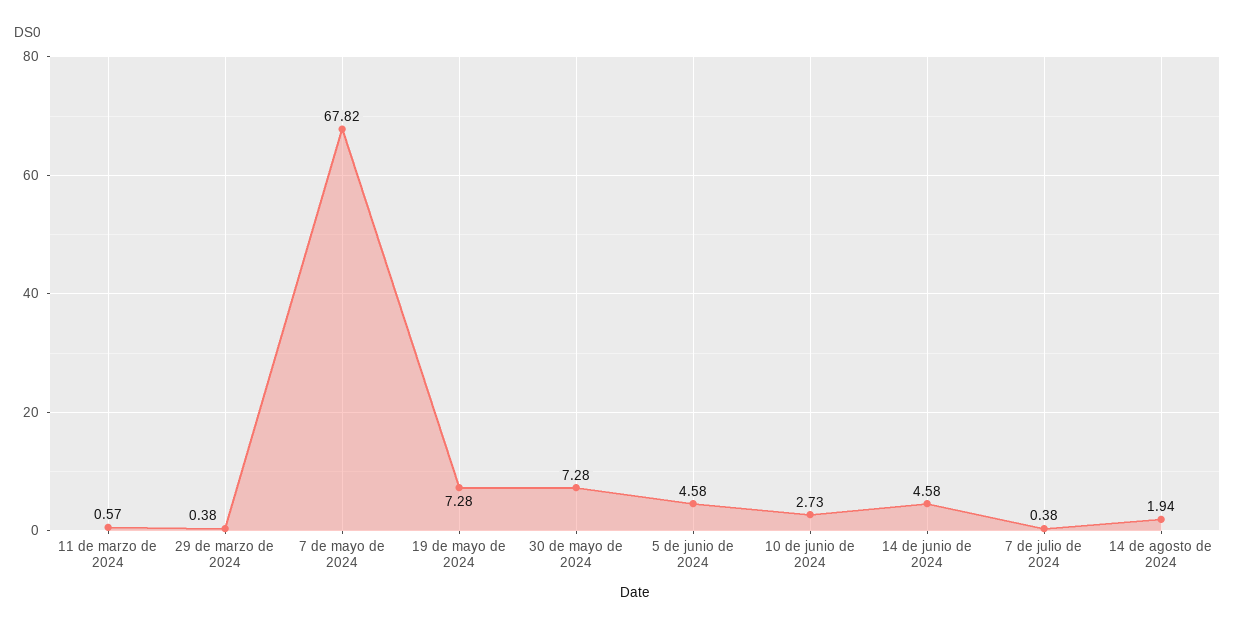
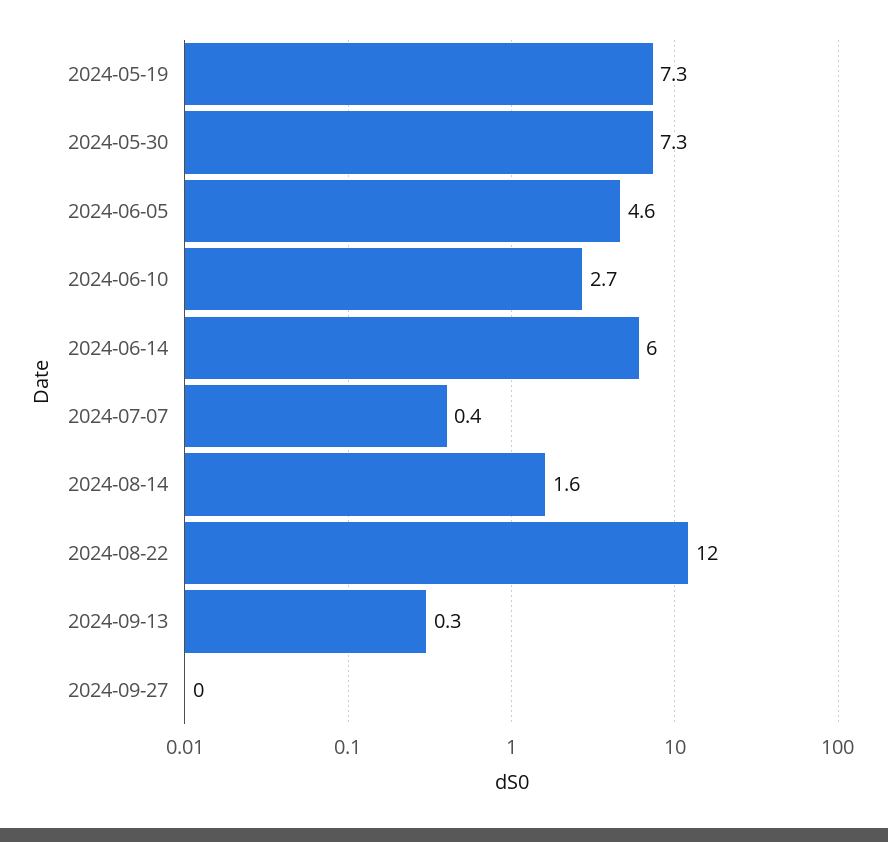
11 de marzo de 2024: 0.57 -> none
29 de marzo de 2024: 0.38 -> none
7 de mayo de 2024: 67.82 -> none
14 de junio de 2024: 4.58 -> 6
14 de agosto de 2024: 1.94 -> 1.6
2024-08-22: none -> 12
2024-09-13: none -> 0.3
2024-09-27: none -> 0

